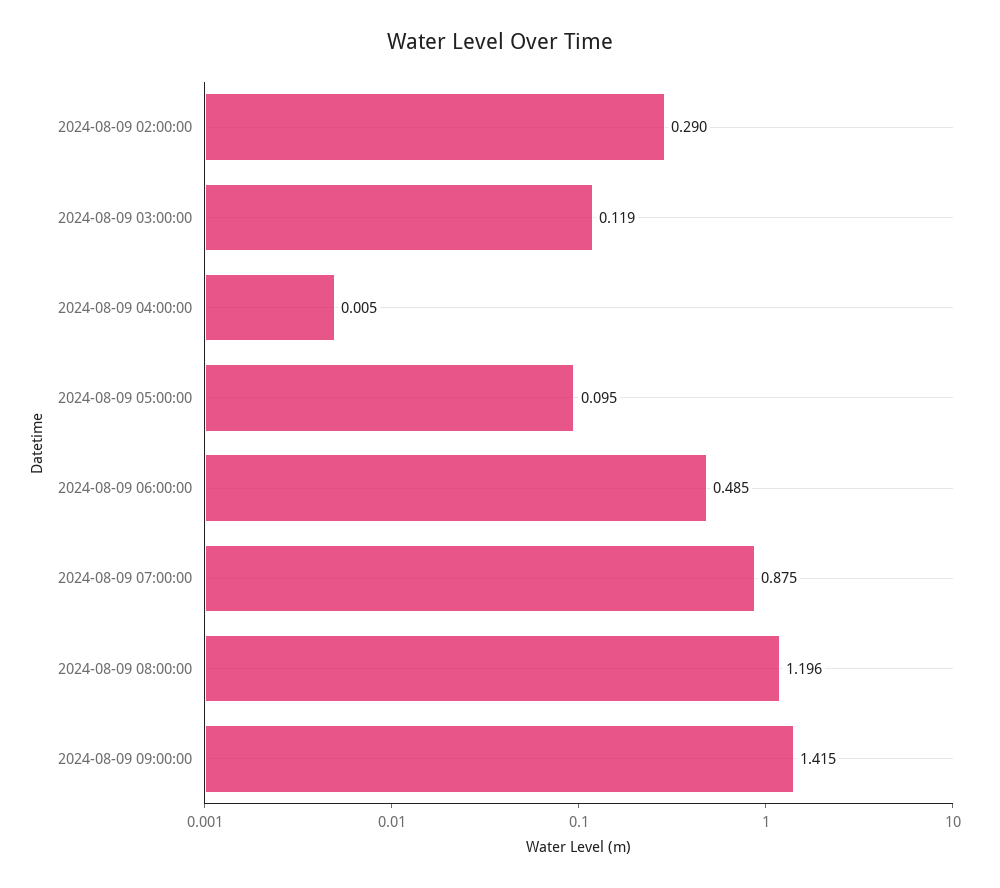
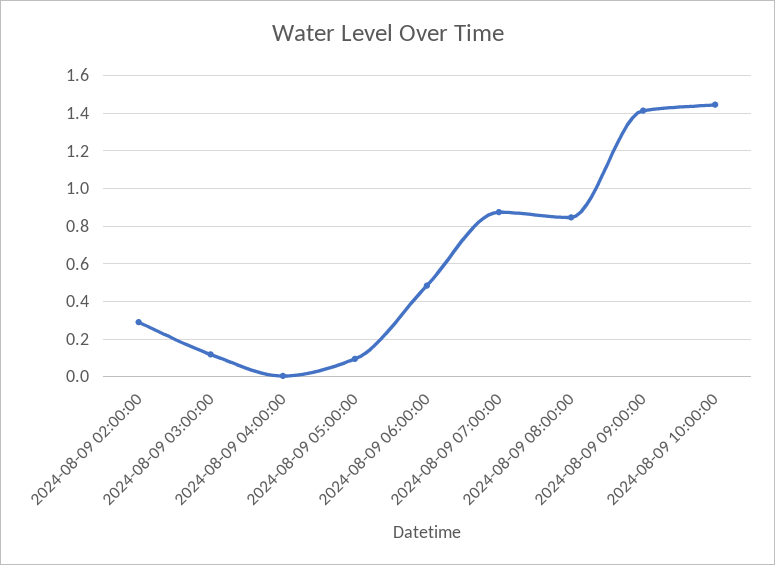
2024-08-09 08:00:00: 1.196 -> 0.85
2024-08-09 10:00:00: none -> 1.45

